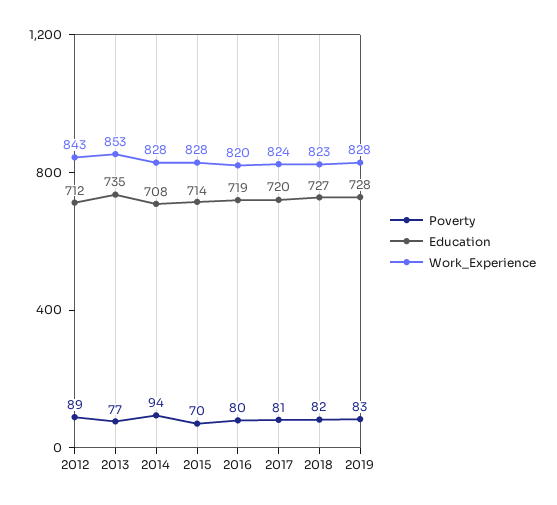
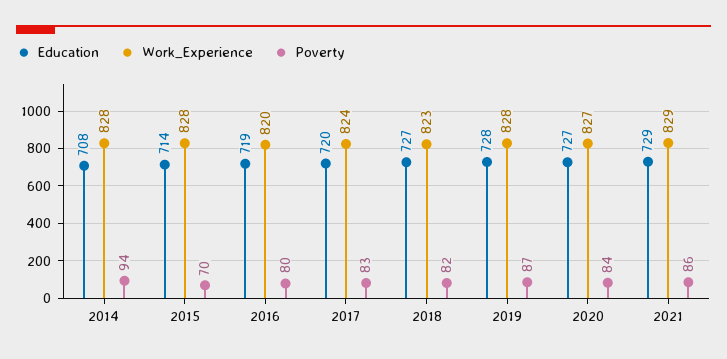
Poverty, 2012: 89 -> none
Education, 2012: 712 -> none
Work_Experience, 2012: 843 -> none
Poverty, 2013: 77 -> none
Education, 2013: 735 -> none
Work_Experience, 2013: 853 -> none
Poverty, 2017: 81 -> 83
Poverty, 2019: 83 -> 87
Education, 2020: none -> 727
Work_Experience, 2020: none -> 827
Poverty, 2020: none -> 84
Education, 2021: none -> 729
Work_Experience, 2021: none -> 829
Poverty, 2021: none -> 86

